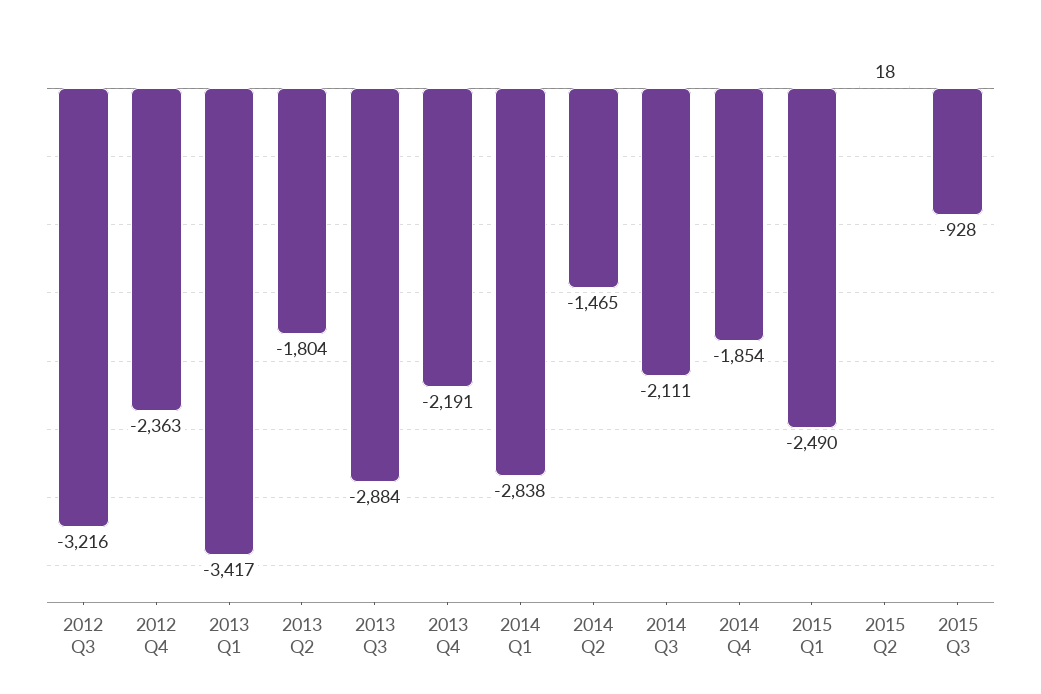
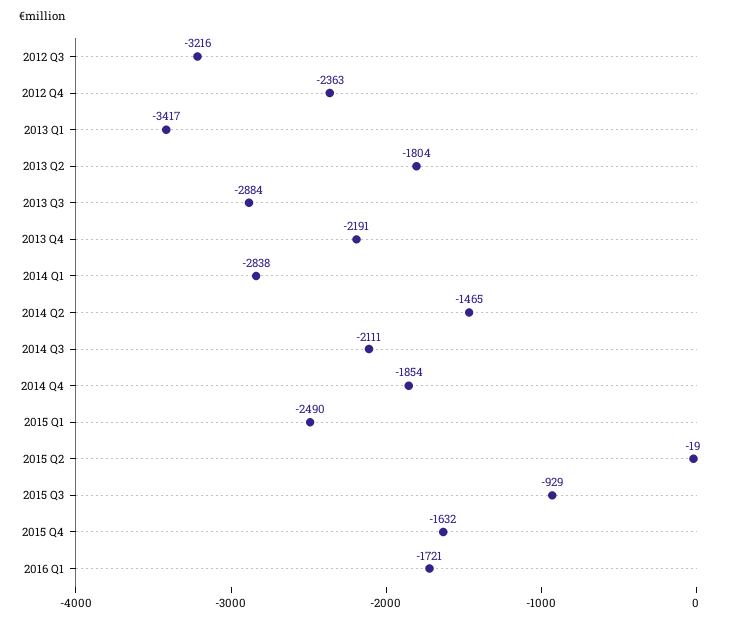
2015 Q2: 18 -> -19
2015 Q3: -928 -> -929
2015 Q4: none -> -1632
2016 Q1: none -> -1721

